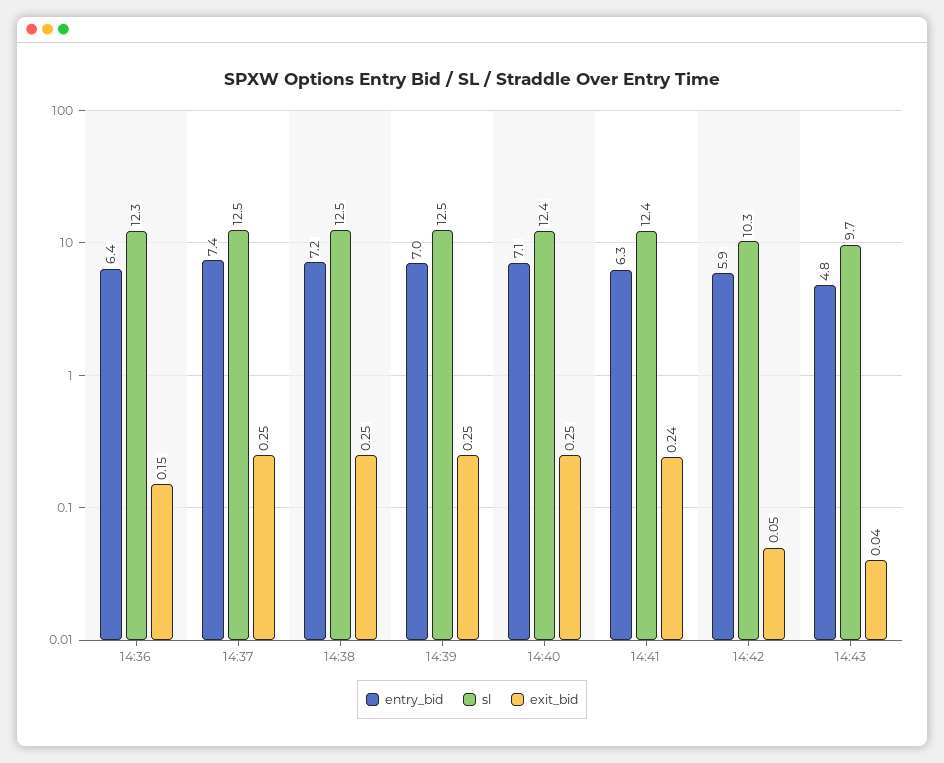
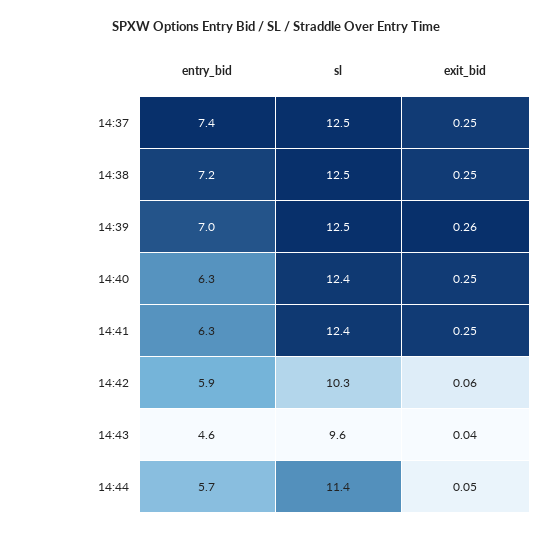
entry_bid, 14:36: 6.4 -> none
sl, 14:36: 12.3 -> none
exit_bid, 14:36: 0.15 -> none
exit_bid, 14:39: 0.25 -> 0.26
entry_bid, 14:40: 7.1 -> 6.3
exit_bid, 14:41: 0.24 -> 0.25
exit_bid, 14:42: 0.05 -> 0.06
entry_bid, 14:43: 4.8 -> 4.6
sl, 14:43: 9.7 -> 9.6
entry_bid, 14:44: none -> 5.7
sl, 14:44: none -> 11.4
exit_bid, 14:44: none -> 0.05

